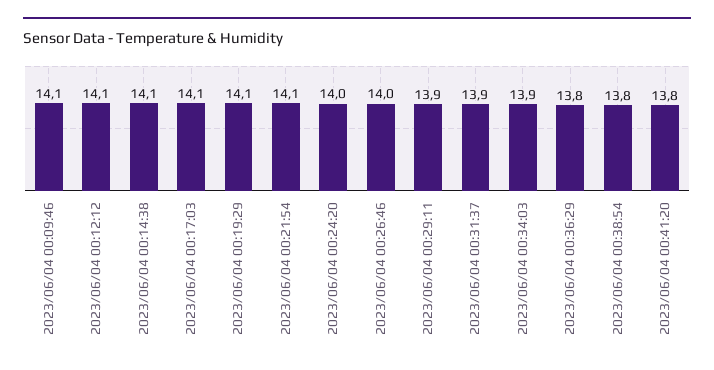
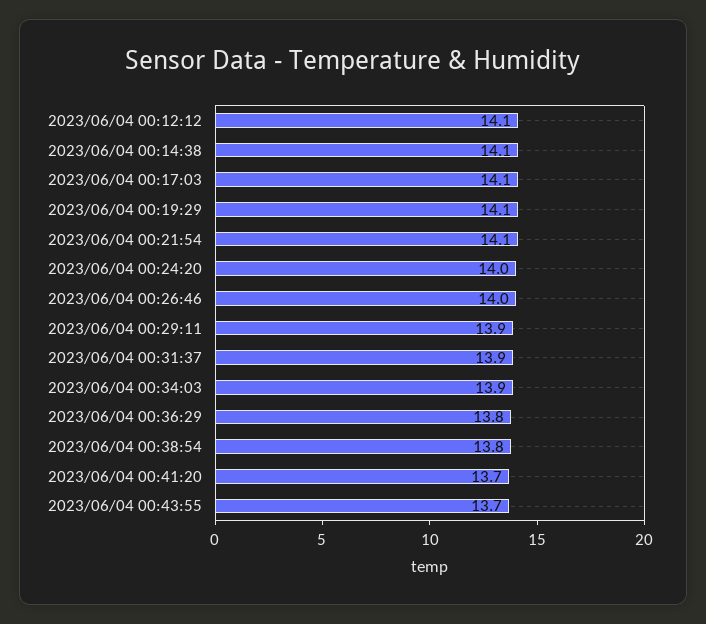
2023/06/04 00:09:46: 14.1 -> none
2023/06/04 00:41:20: 13.8 -> 13.7
2023/06/04 00:43:55: none -> 13.7

